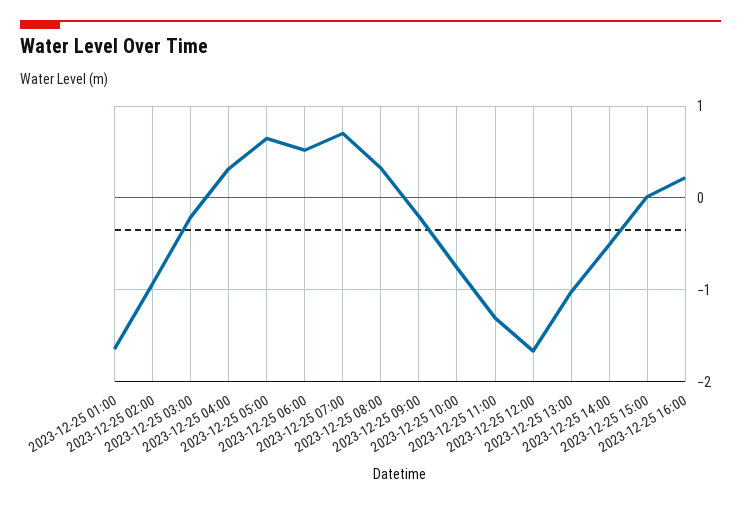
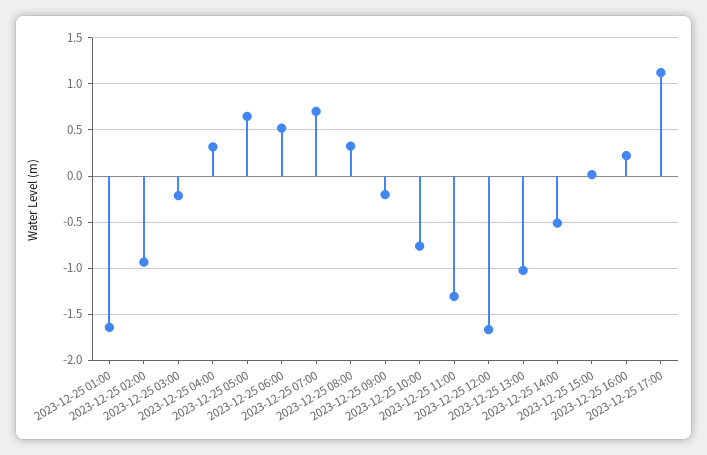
2023-12-25 17:00: none -> 1.1

